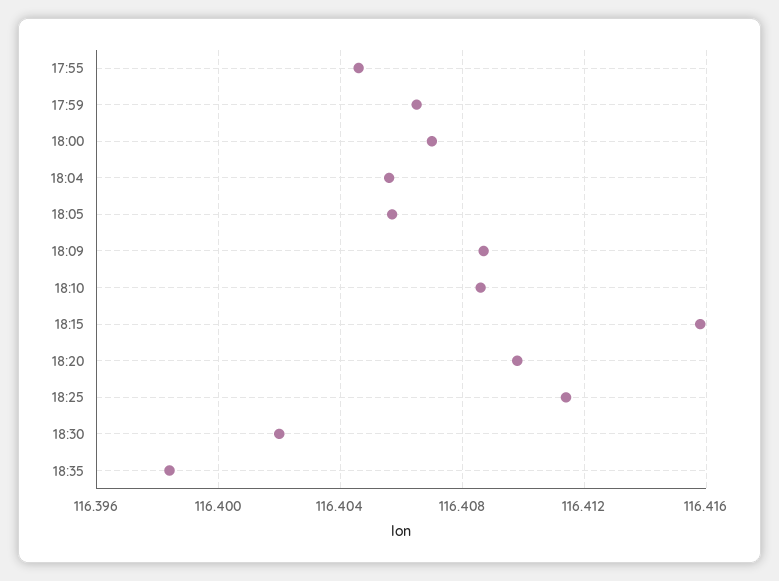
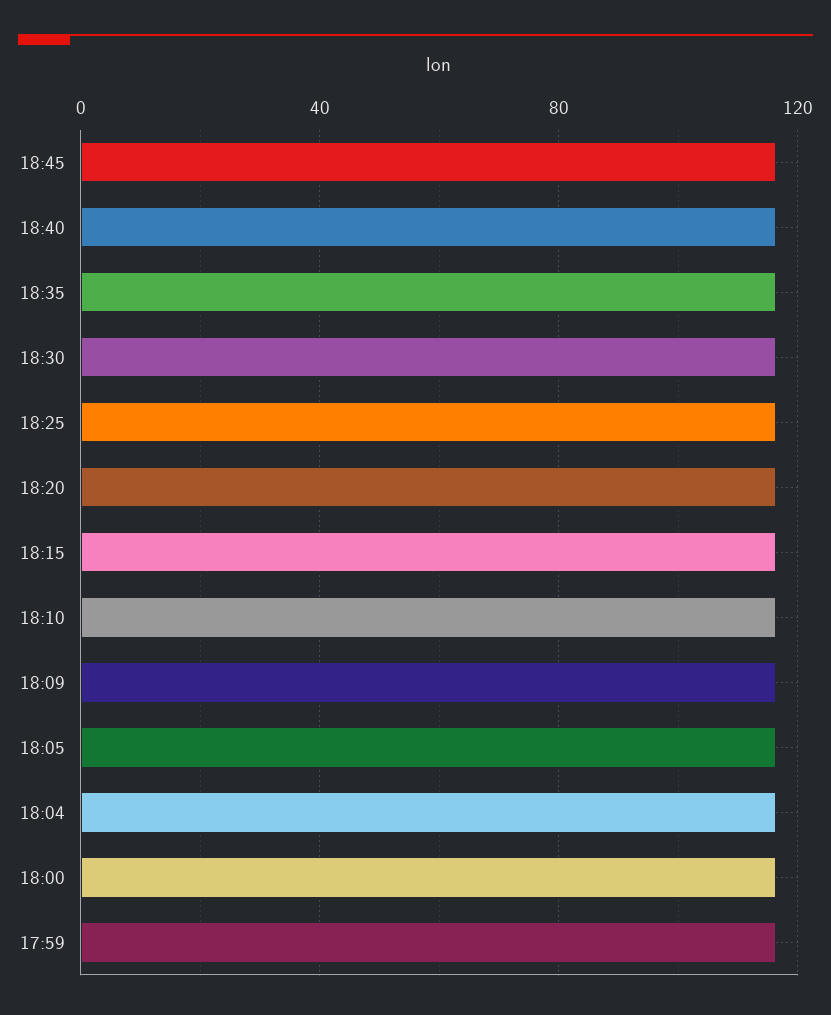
17:55: 116.4045 -> none
18:45: none -> 115
18:40: none -> 115

